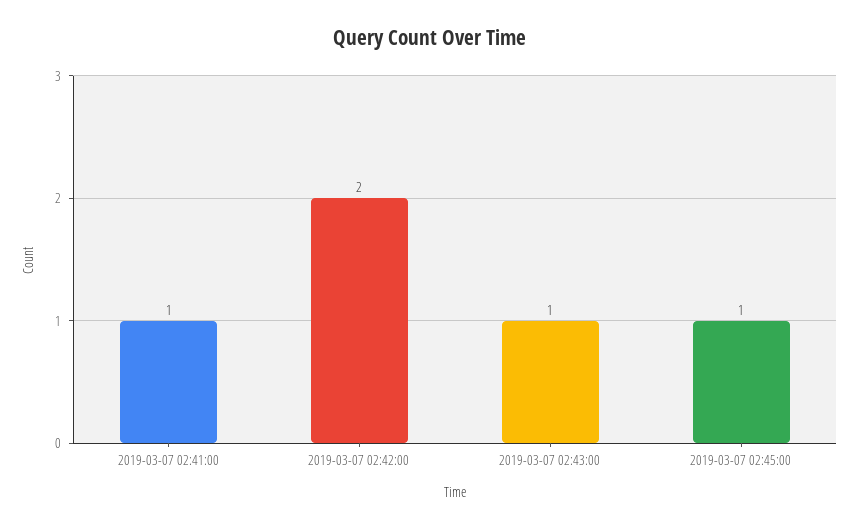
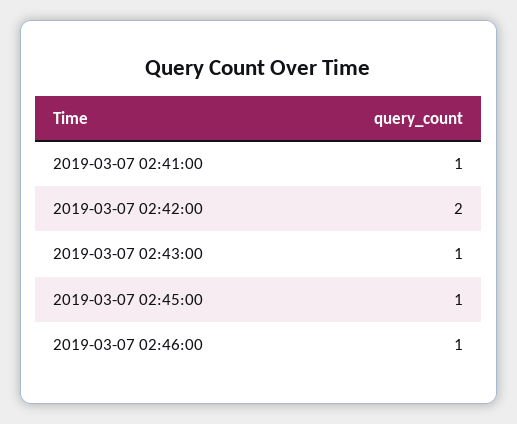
2019-03-07 02:46:00: none -> 1

